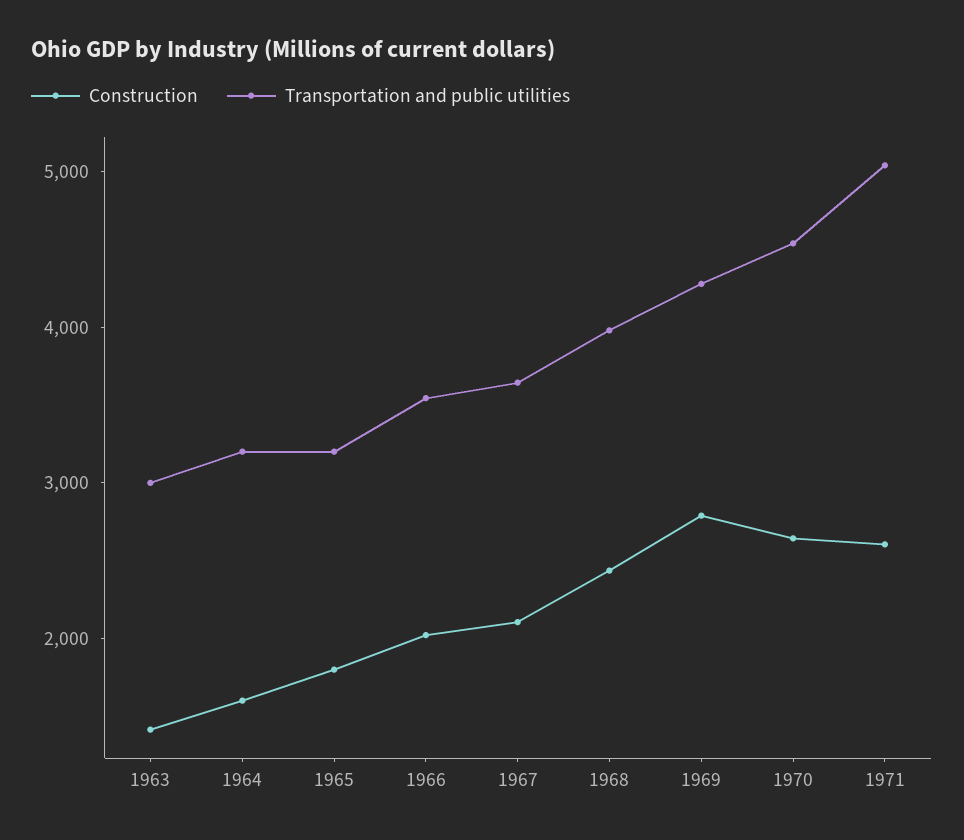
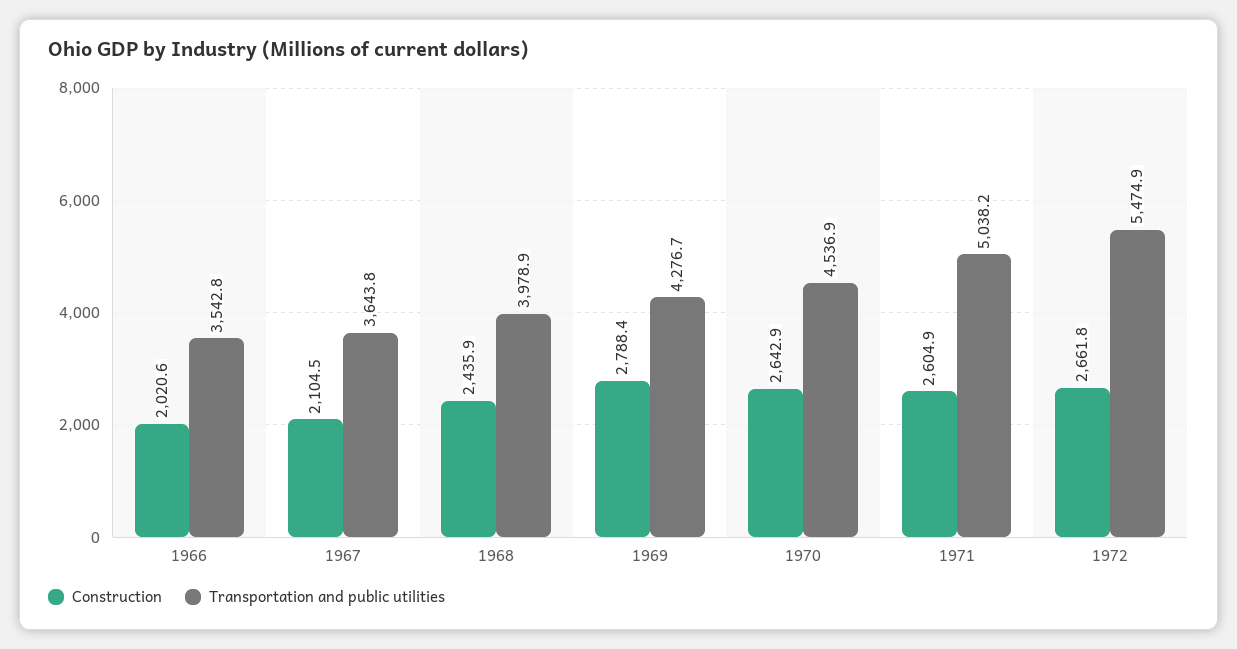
Construction, 1963: 1400 -> none
Transportation and public utilities, 1963: 3000 -> none
Construction, 1964: 1600 -> none
Transportation and public utilities, 1964: 3200 -> none
Construction, 1965: 1800 -> none
Transportation and public utilities, 1965: 3200 -> none
Construction, 1972: none -> 2661.8
Transportation and public utilities, 1972: none -> 5474.9

